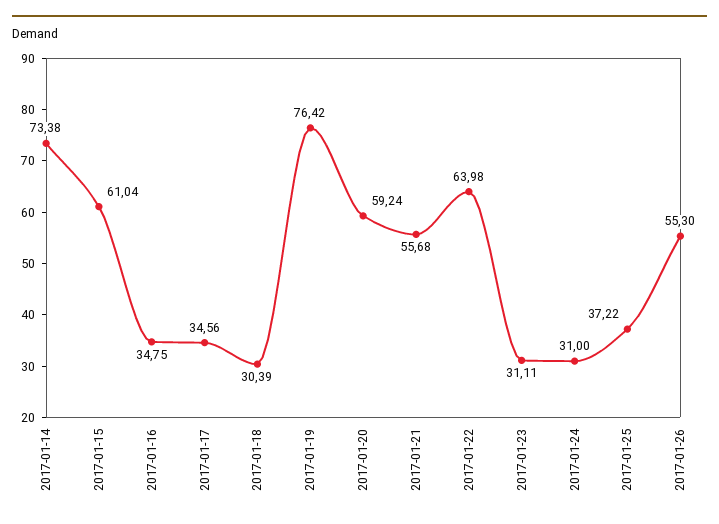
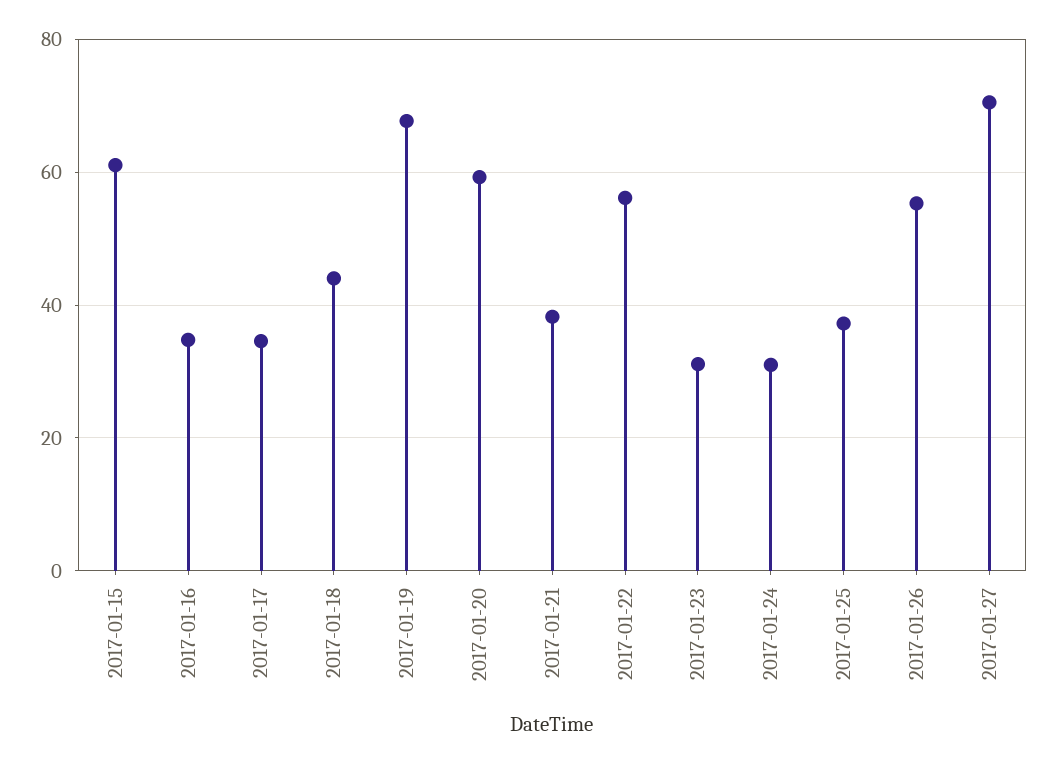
2017-01-14: 73.38 -> none
2017-01-18: 30.39 -> 44
2017-01-19: 76.42 -> 68
2017-01-21: 55.68 -> 38
2017-01-22: 63.98 -> 56
2017-01-27: none -> 70

